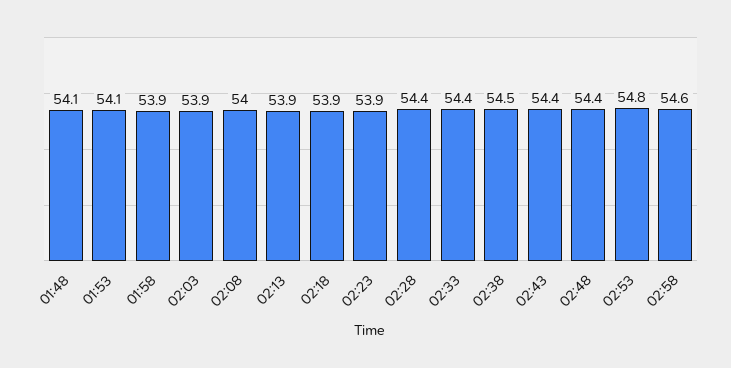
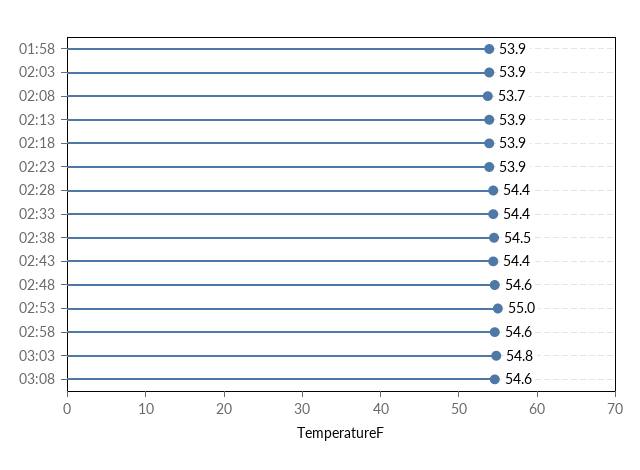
01:48: 54.1 -> none
01:53: 54.1 -> none
02:08: 54 -> 53.7
02:48: 54.4 -> 54.6
02:53: 54.8 -> 55
03:03: none -> 54.8
03:08: none -> 54.6

